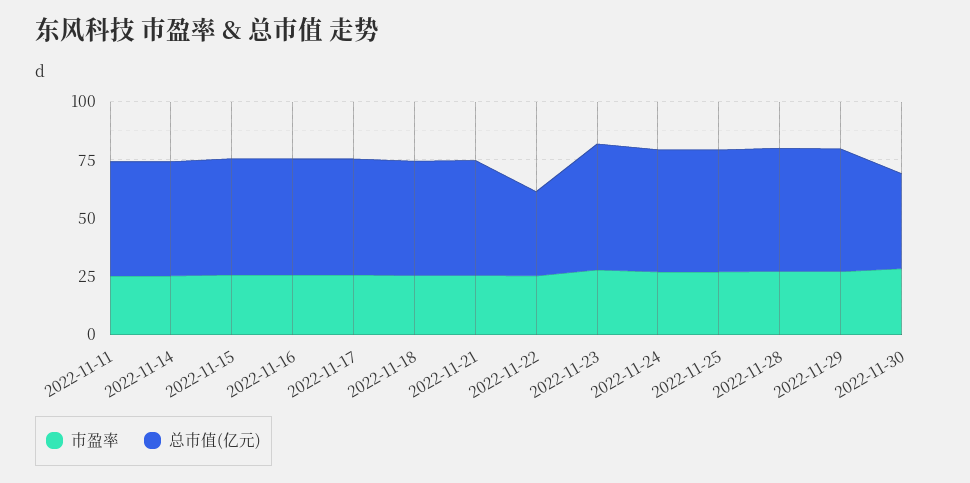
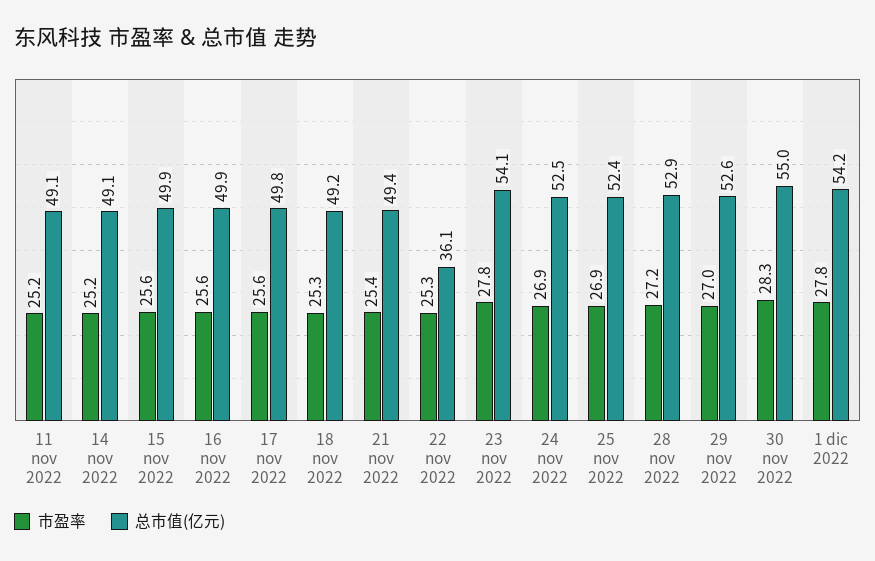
总市值(亿元), 2022-11-30: 40 -> 55
市盈率, 1 dic 2022: none -> 27.8
总市值(亿元), 1 dic 2022: none -> 54.2

